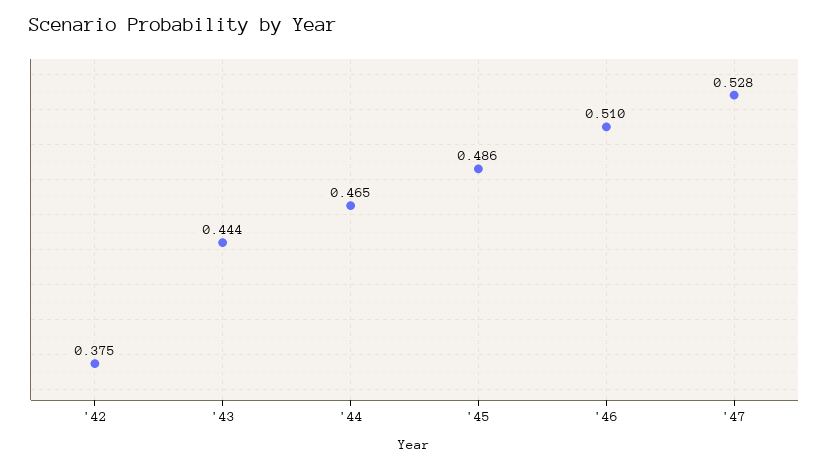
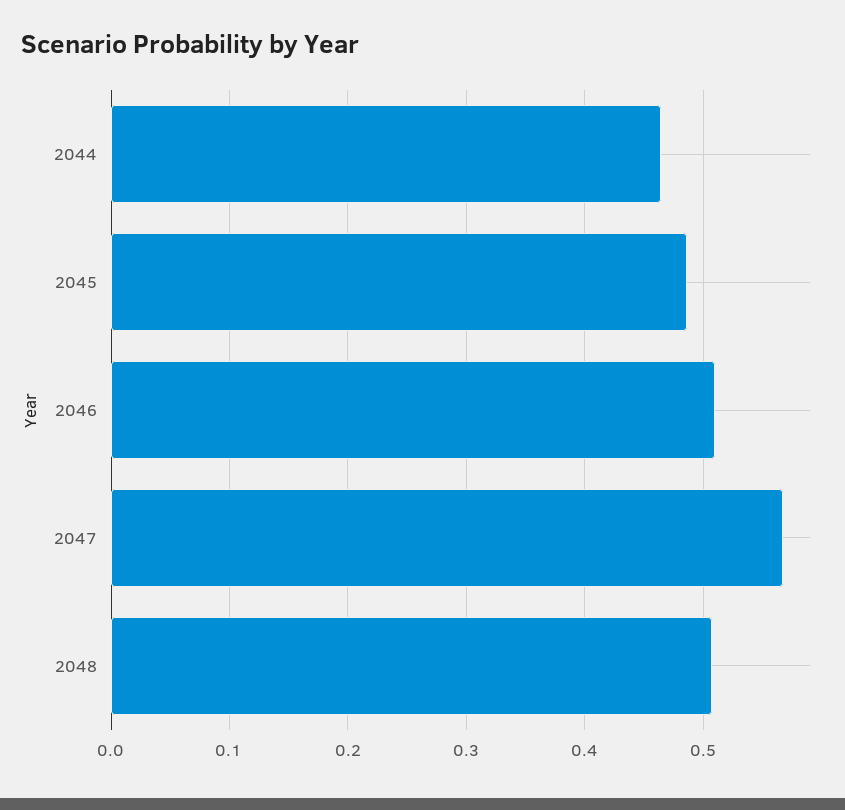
'42: 0.375 -> none
'43: 0.444 -> none
'47: 0.528 -> 0.57
2048: none -> 0.51

